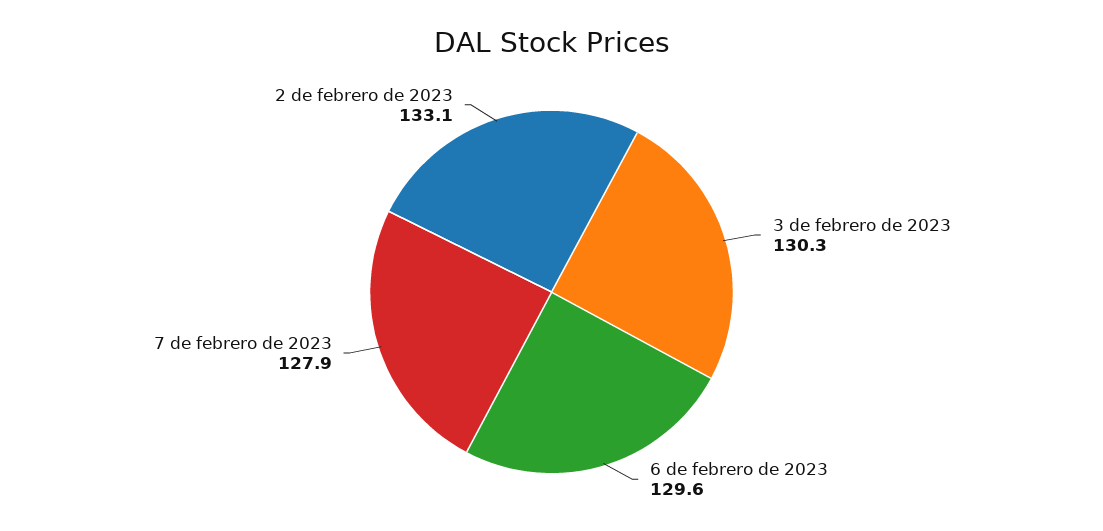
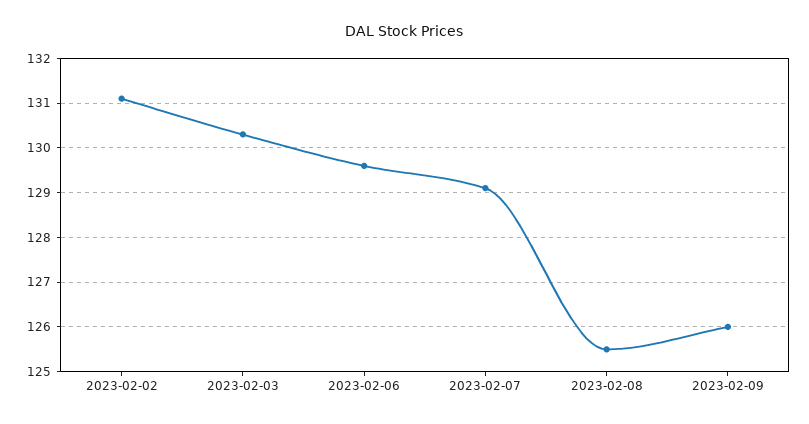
7 de febrero de 2023: 127.9 -> 129
2 de febrero de 2023: 133.1 -> 131
2023-02-08: none -> 125.5
2023-02-09: none -> 126

